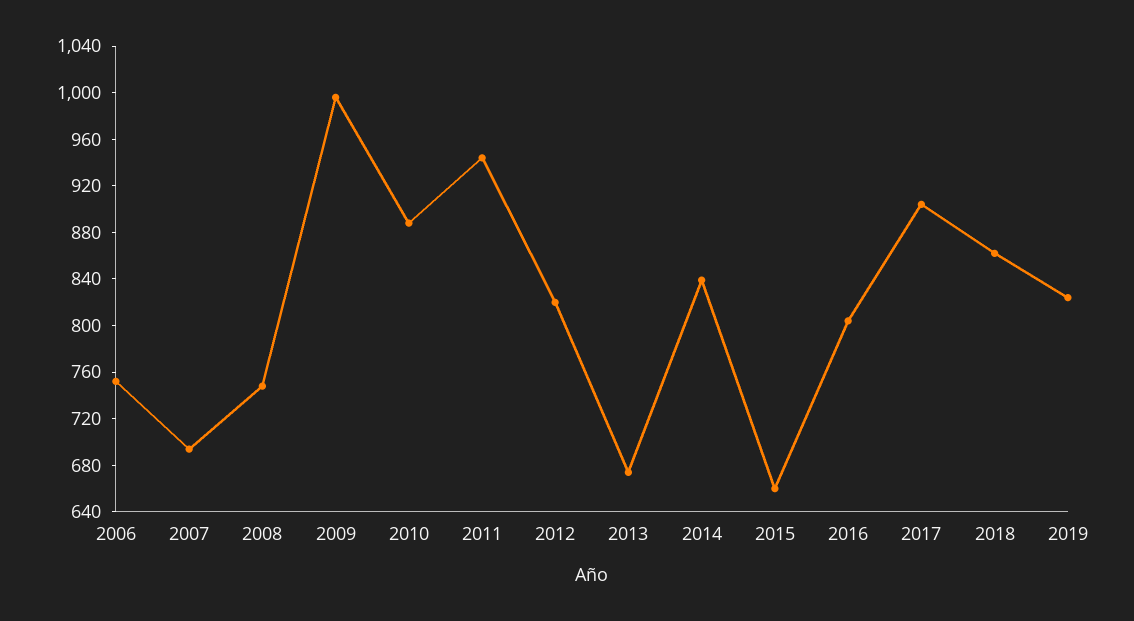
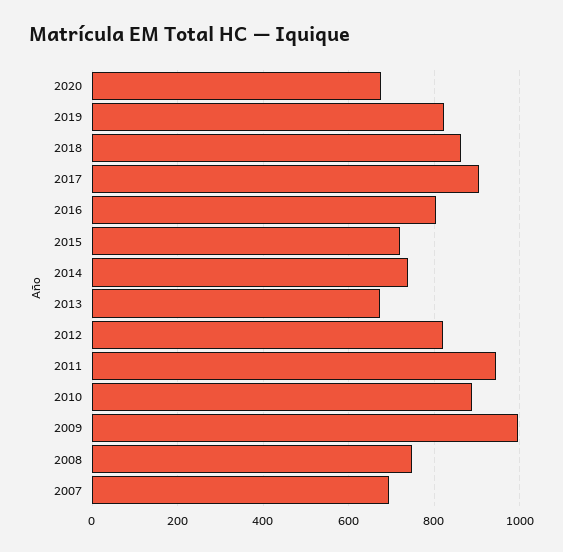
2006: 750 -> none
2014: 840 -> 740
2015: 660 -> 720
2020: none -> 680

